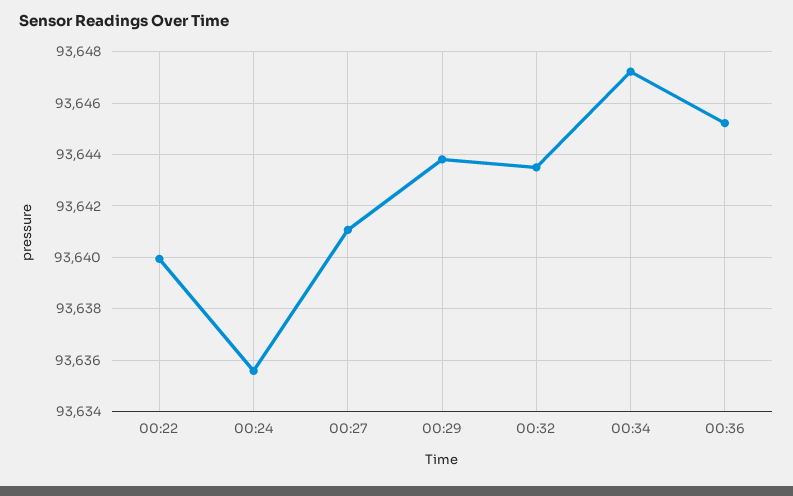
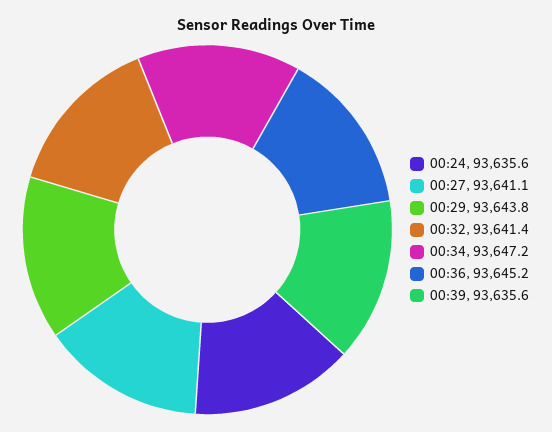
00:22: 93640 -> none
00:32: 93643.5 -> 93641.4
00:39: none -> 93635.6

